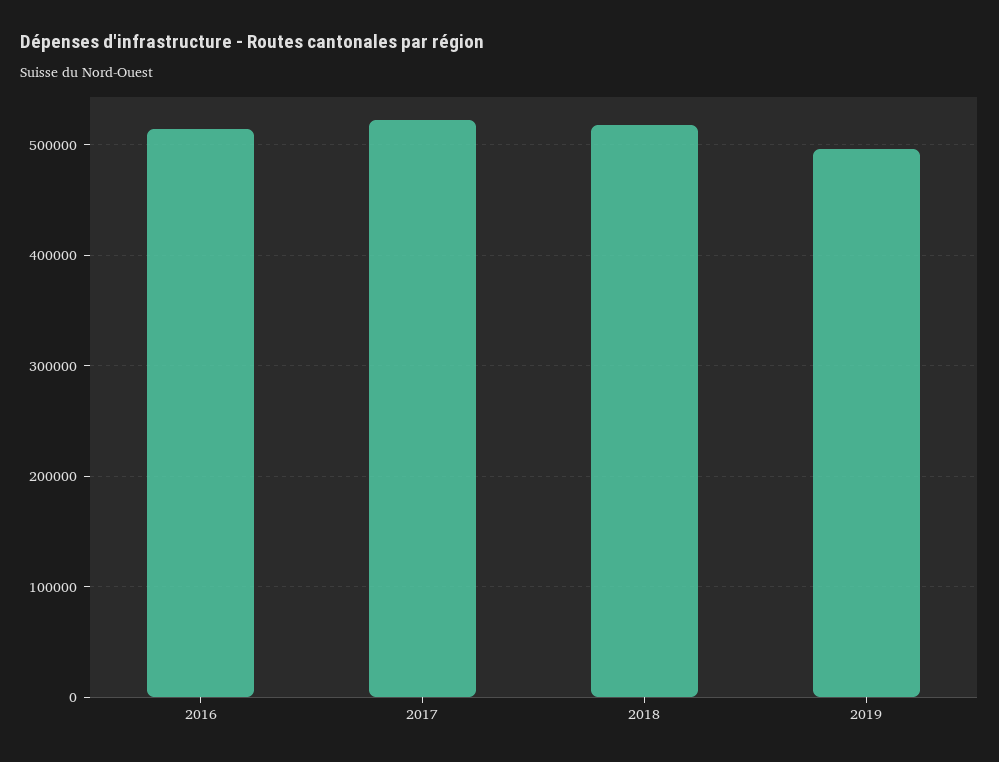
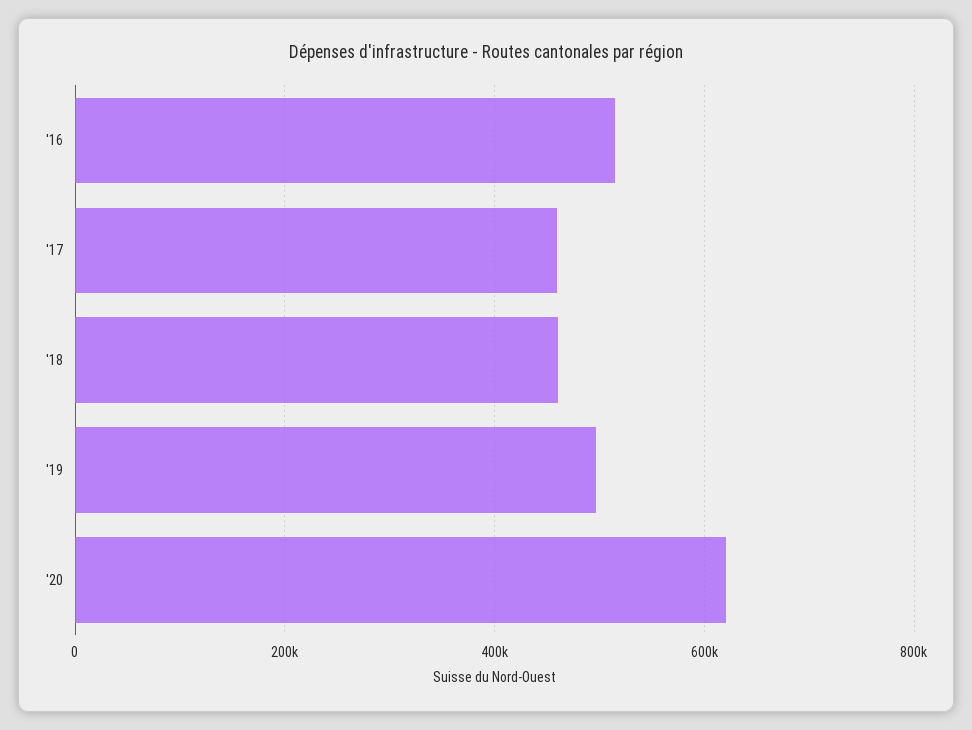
2017: 520000 -> 460000
2018: 520000 -> 460000
'20: none -> 620000

